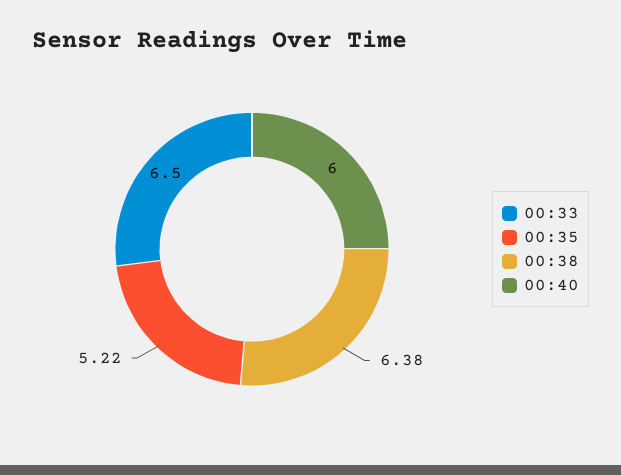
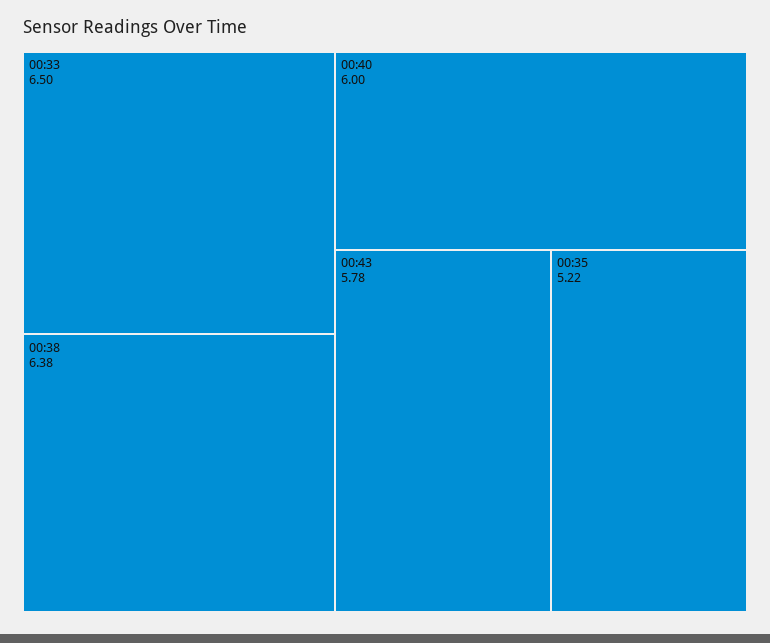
00:43: none -> 5.78

